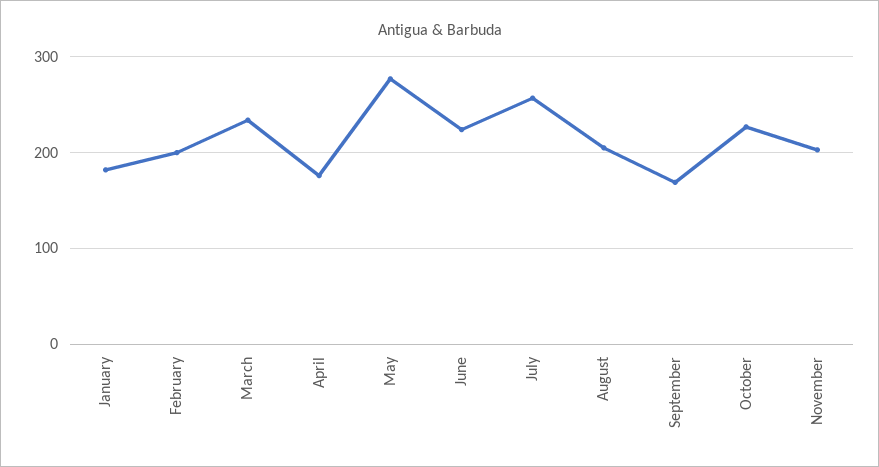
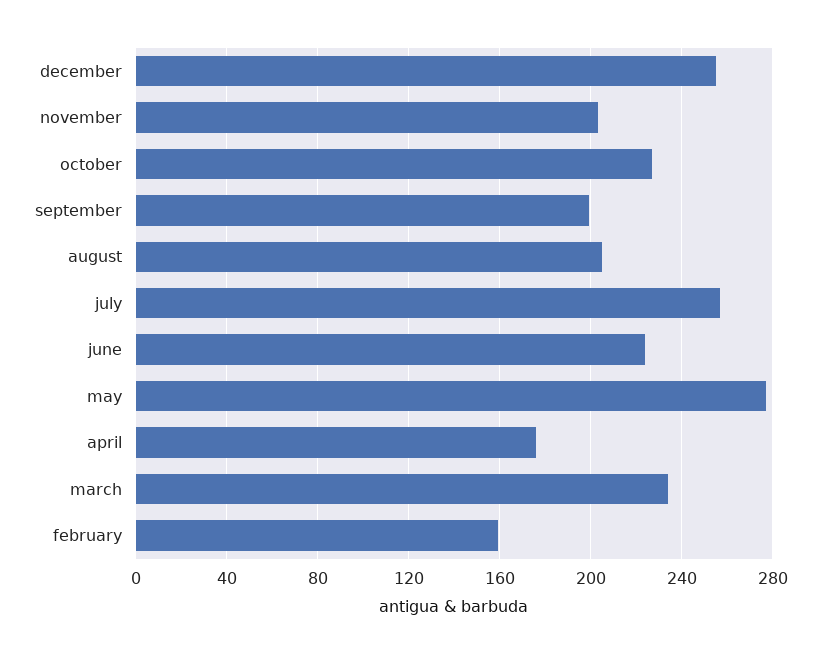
January: 180 -> none
February: 200 -> 160
September: 170 -> 200
december: none -> 255

